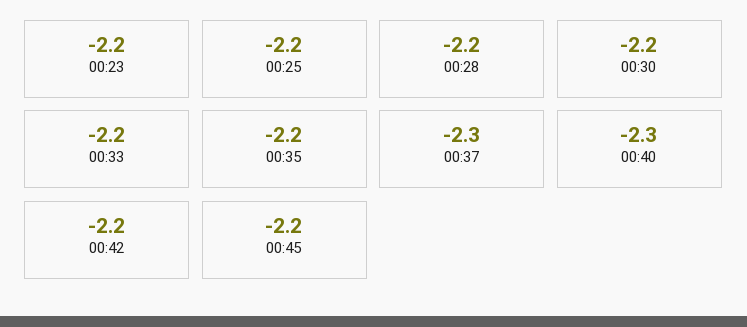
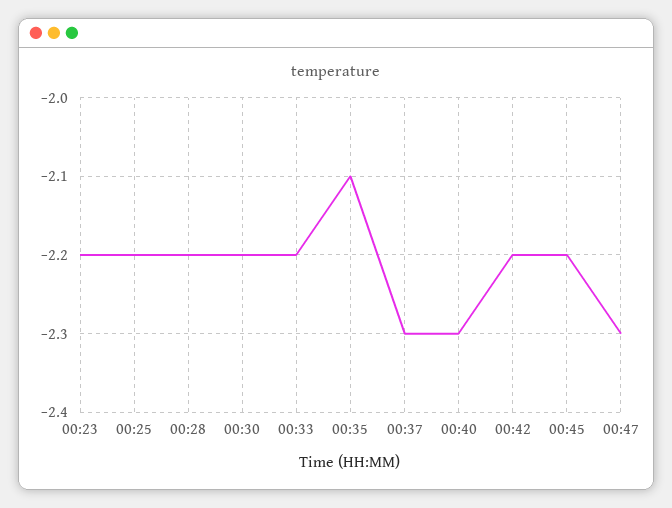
00:35: -2.2 -> -2.1
00:47: none -> -2.3

